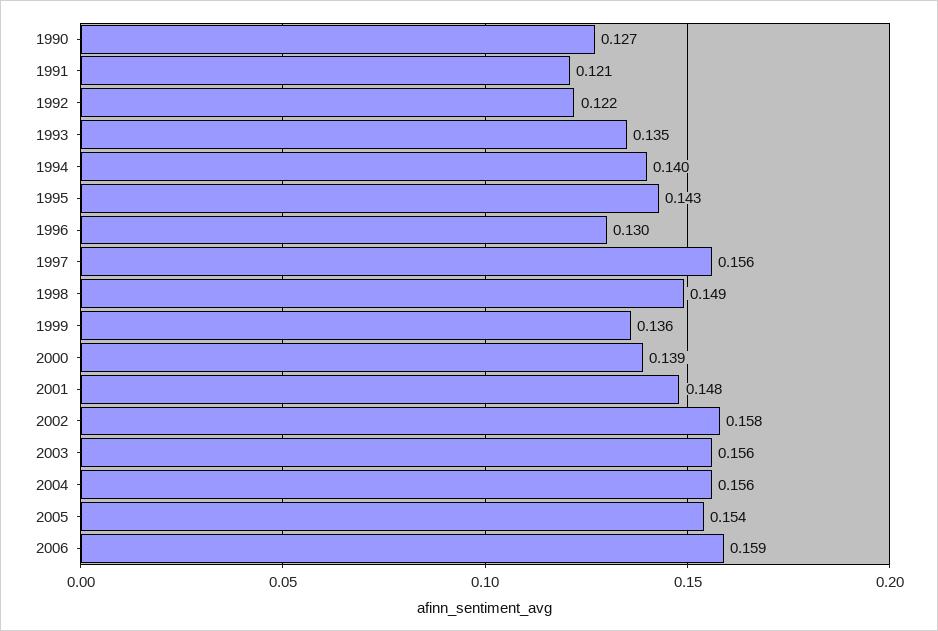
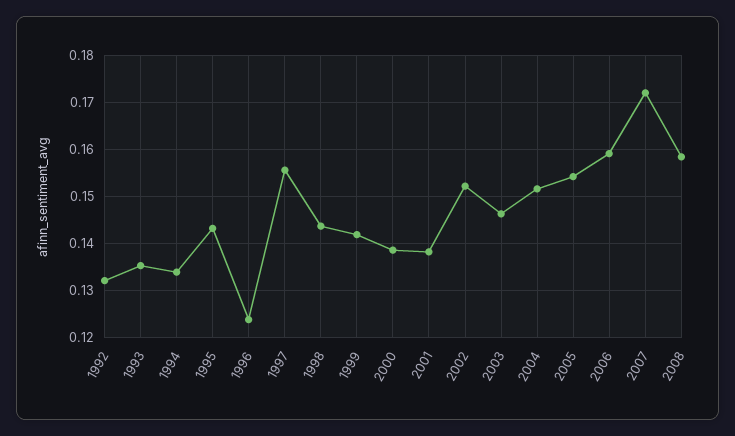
1990: 0.127 -> none
1991: 0.121 -> none
1992: 0.122 -> 0.132
1994: 0.14 -> 0.134
1996: 0.13 -> 0.124
1998: 0.149 -> 0.144
1999: 0.136 -> 0.142
2001: 0.148 -> 0.138
2002: 0.158 -> 0.152
2003: 0.156 -> 0.146
2004: 0.156 -> 0.152
2007: none -> 0.172
2008: none -> 0.158

